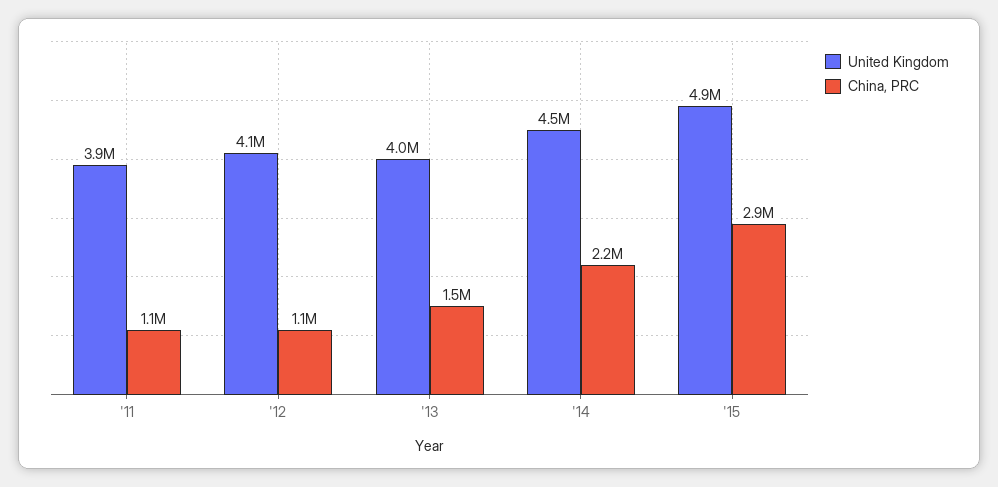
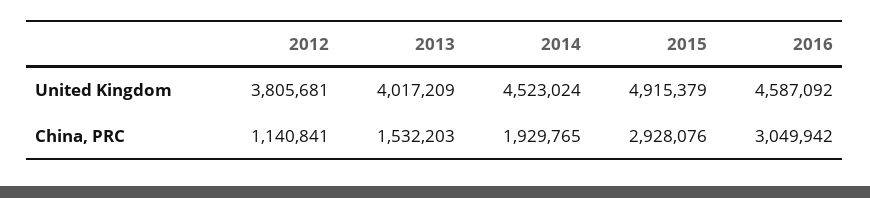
United Kingdom, '11: 3900000 -> none
China, PRC, '11: 1100000 -> none
United Kingdom, '12: 4100000 -> 3805681
China, PRC, '14: 2200000 -> 1929765
United Kingdom, 2016: none -> 4587092
China, PRC, 2016: none -> 3049942

